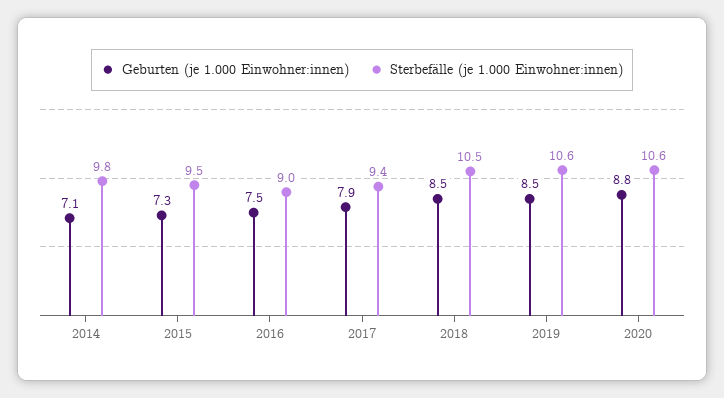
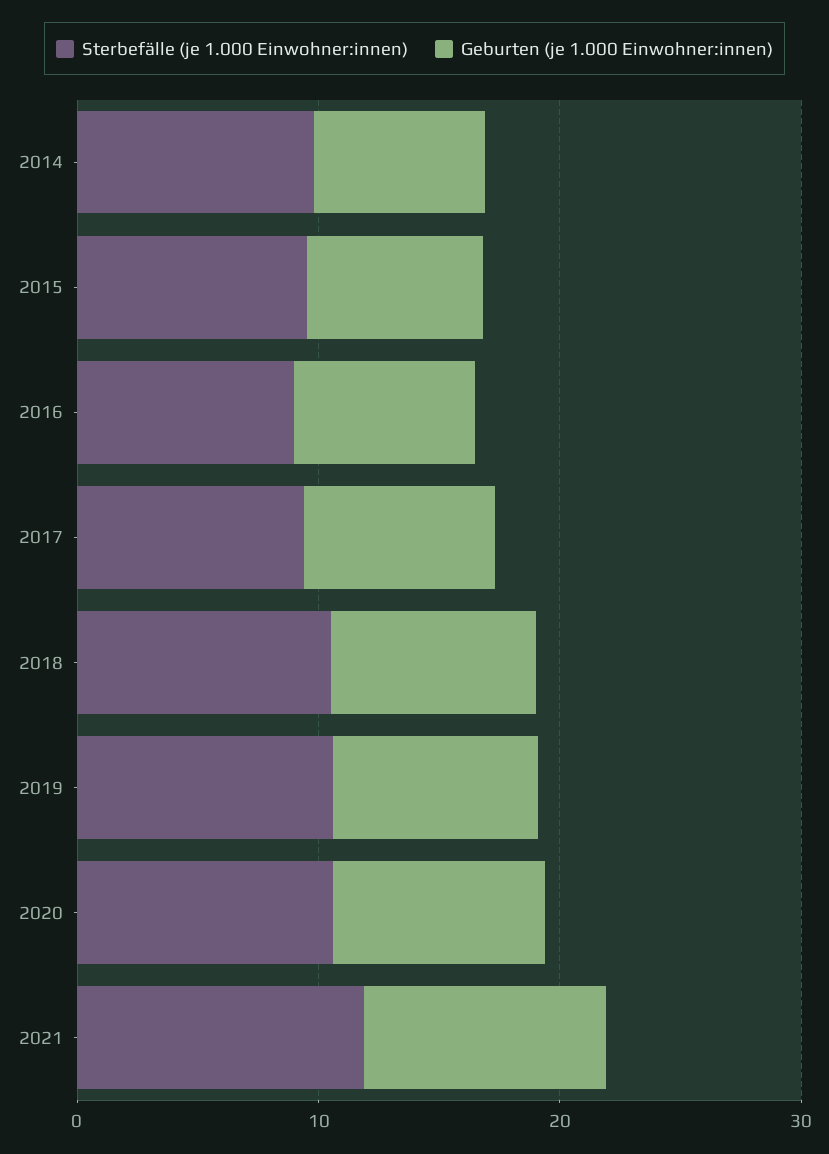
Sterbefälle (je 1.000 Einwohner:innen), 2021: none -> 12
Geburten (je 1.000 Einwohner:innen), 2021: none -> 10

